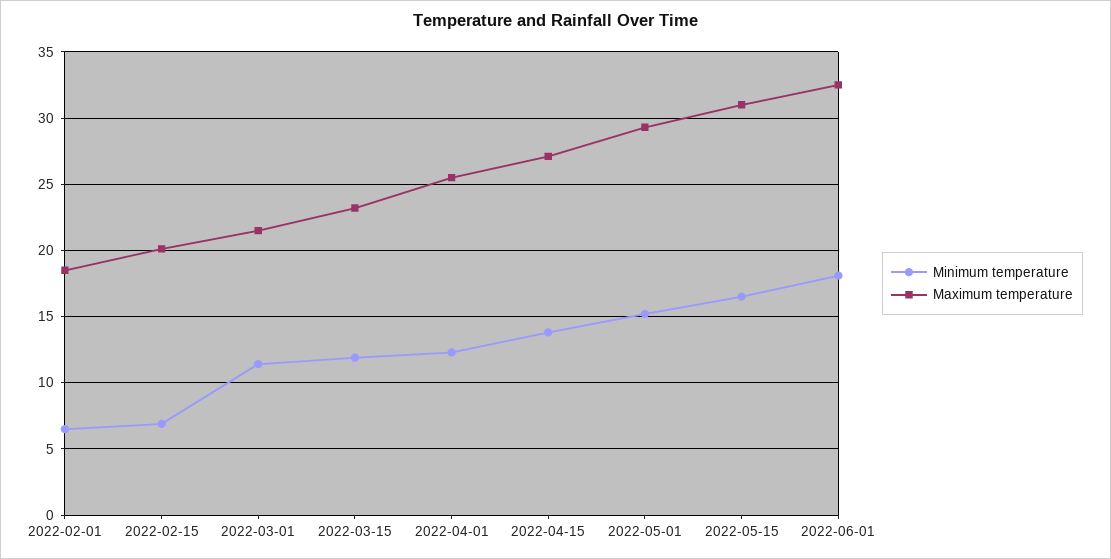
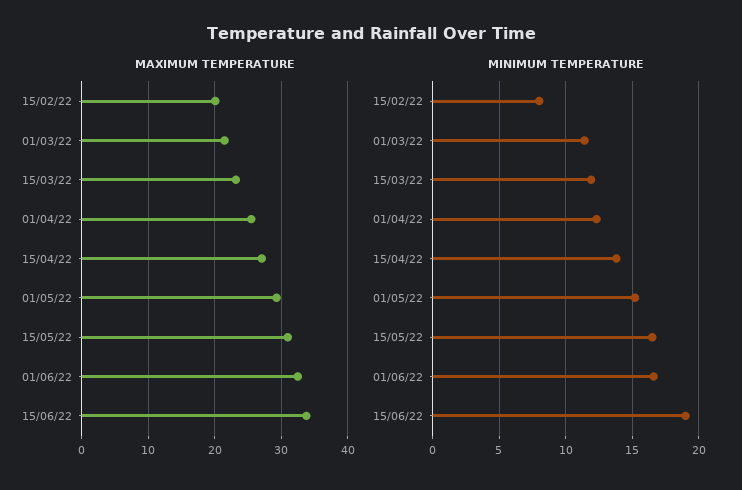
Minimum temperature, 2022-02-01: 6.5 -> none
Maximum temperature, 2022-02-01: 18.5 -> none
Minimum temperature, 2022-02-15: 7 -> 8
Minimum temperature, 2022-06-01: 18 -> 16.5
Maximum temperature, 15/06/22: none -> 34
Minimum temperature, 15/06/22: none -> 19

